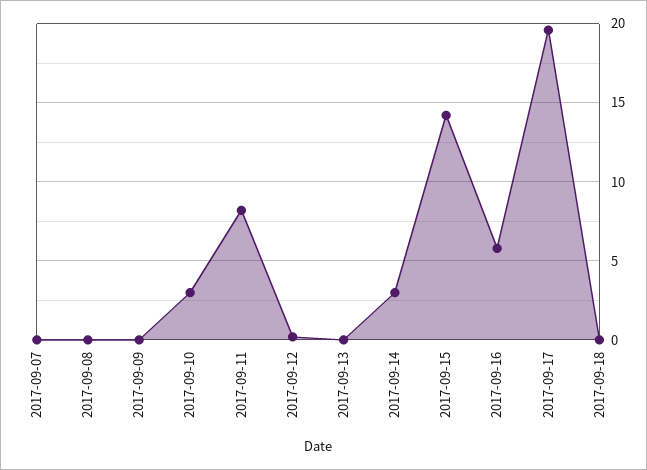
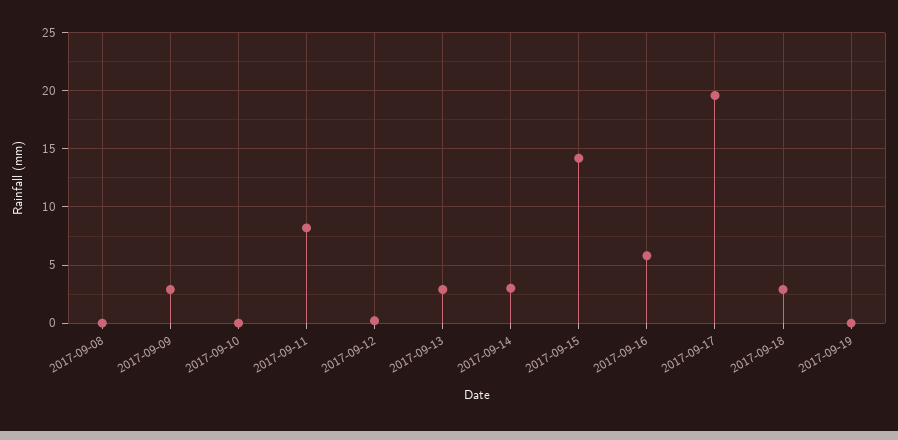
2017-09-07: 0 -> none
2017-09-09: 0 -> 3
2017-09-10: 3 -> 0
2017-09-13: 0 -> 3
2017-09-18: 0 -> 3
2017-09-19: none -> 0

